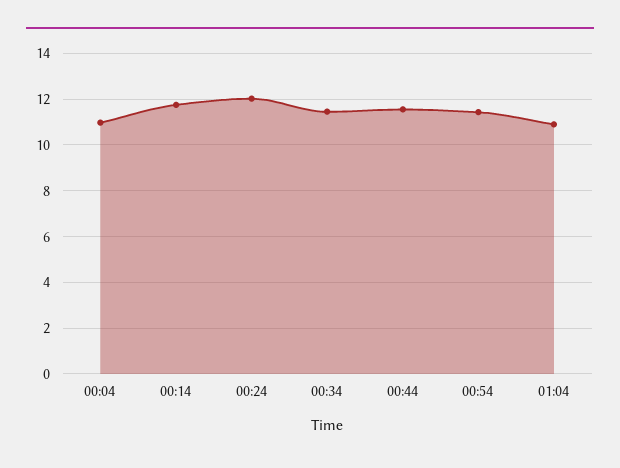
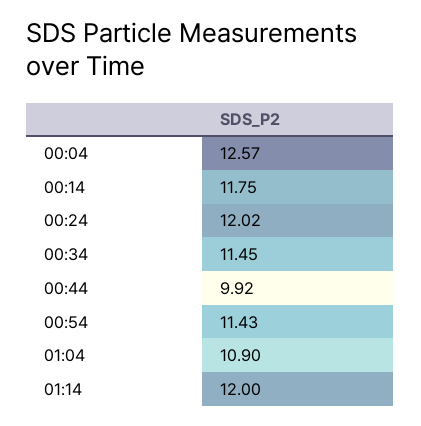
00:04: 11 -> 12.57
00:44: 11.5 -> 9.92
01:14: none -> 12

